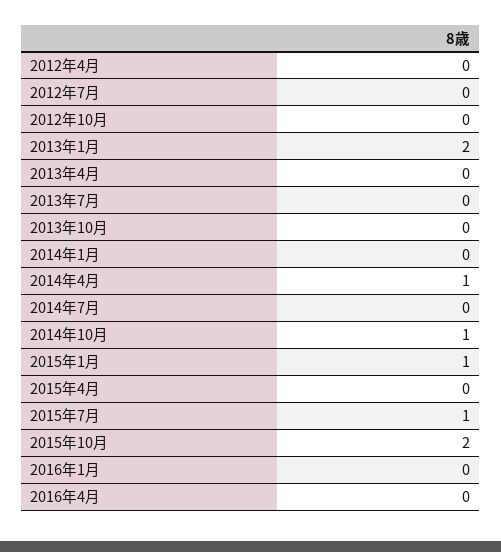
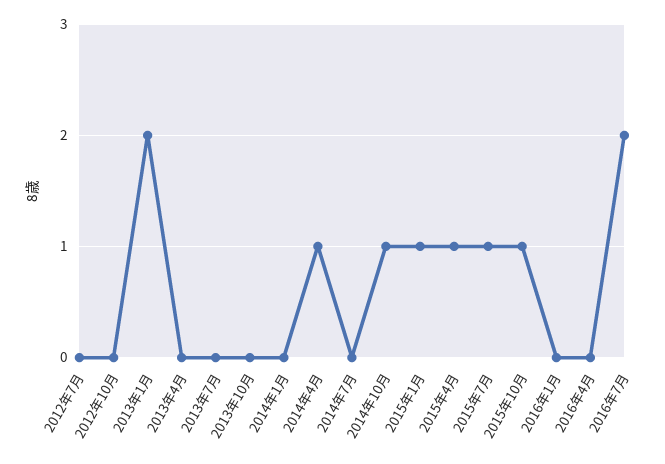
2012年4月: 0 -> none
2015年4月: 0 -> 1
2015年10月: 2 -> 1
2016年7月: none -> 2

